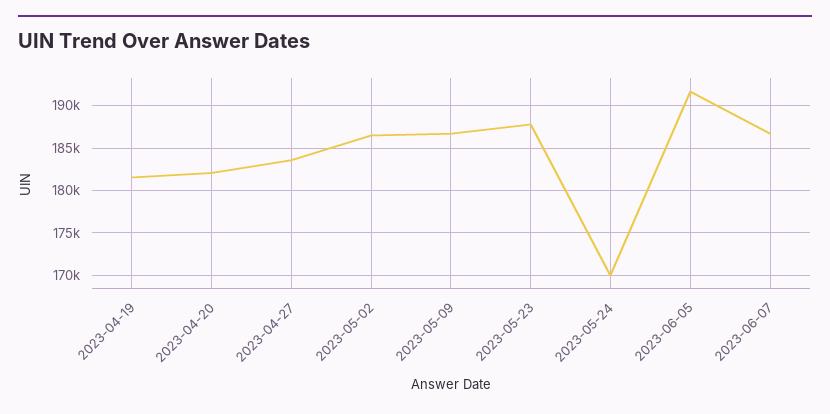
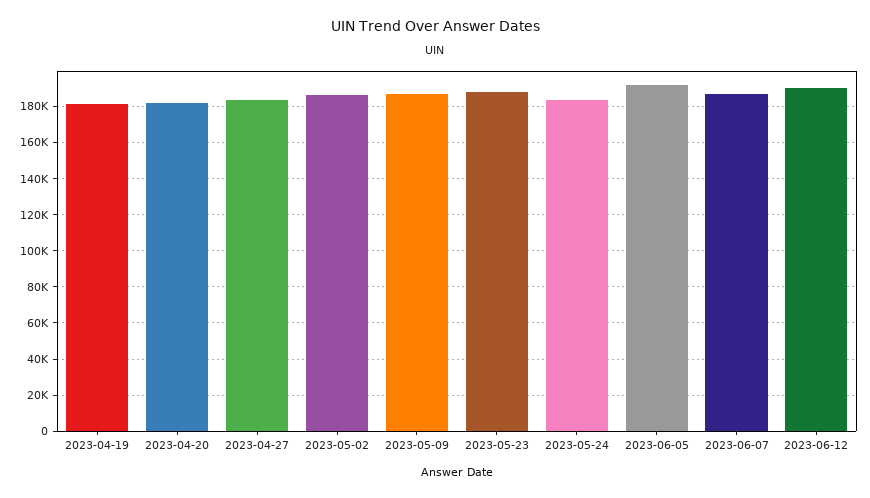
2023-05-24: 170000 -> 185000
2023-06-12: none -> 190000

